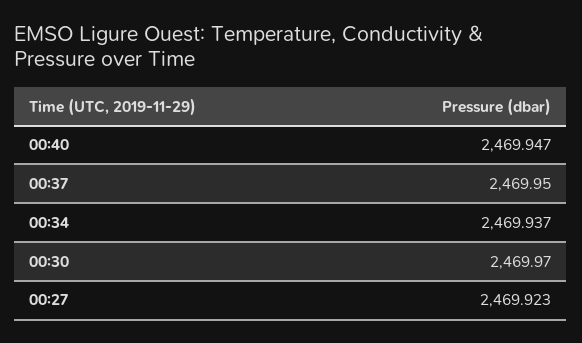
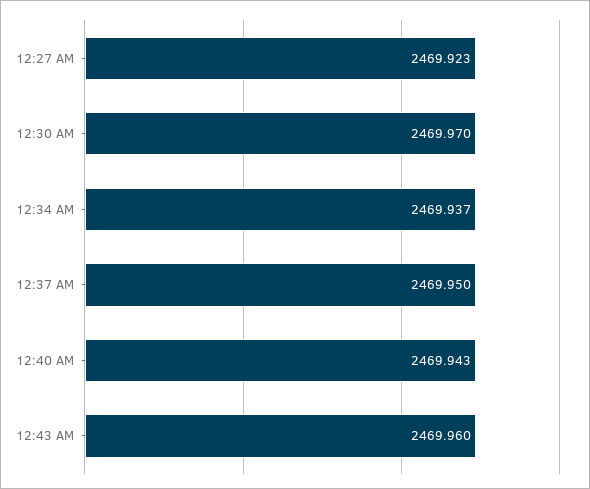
00:40: 2469.947 -> 2469.943
12:43 AM: none -> 2469.96

